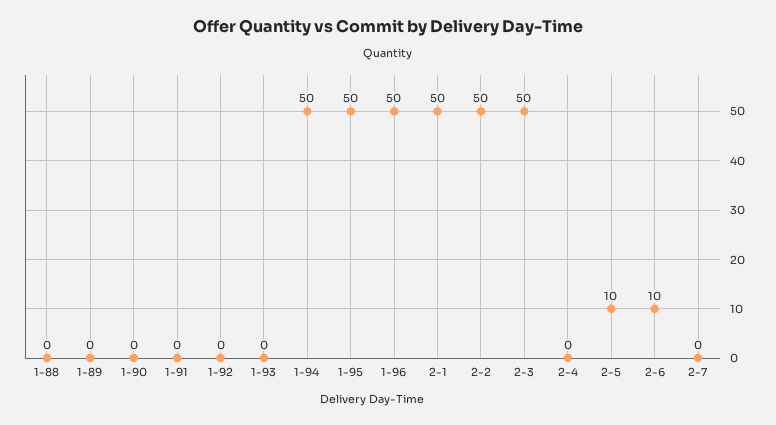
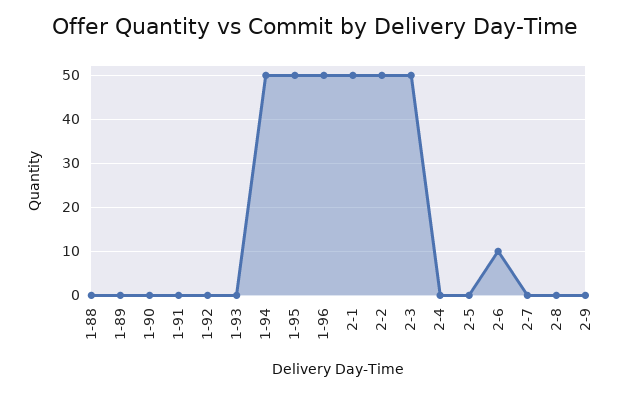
2-5: 10 -> 0
2-8: none -> 0
2-9: none -> 0

